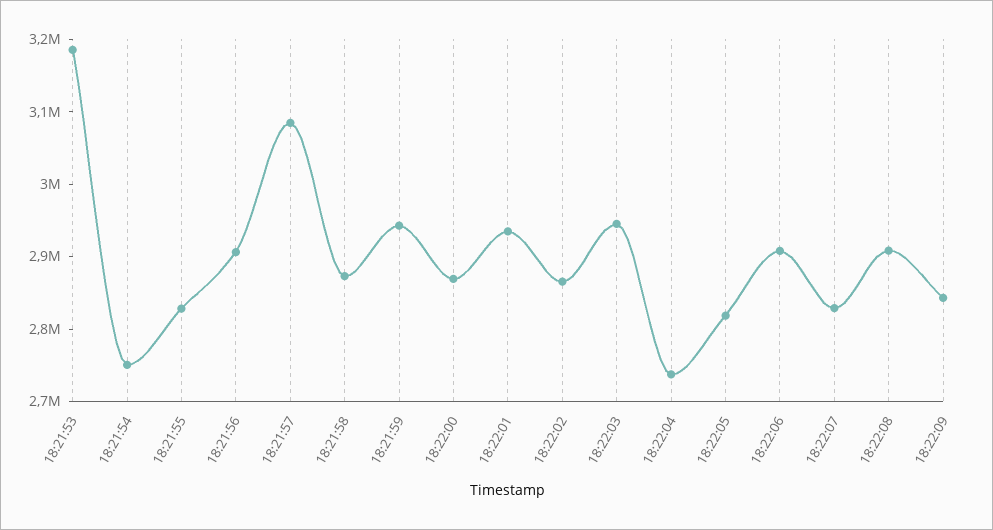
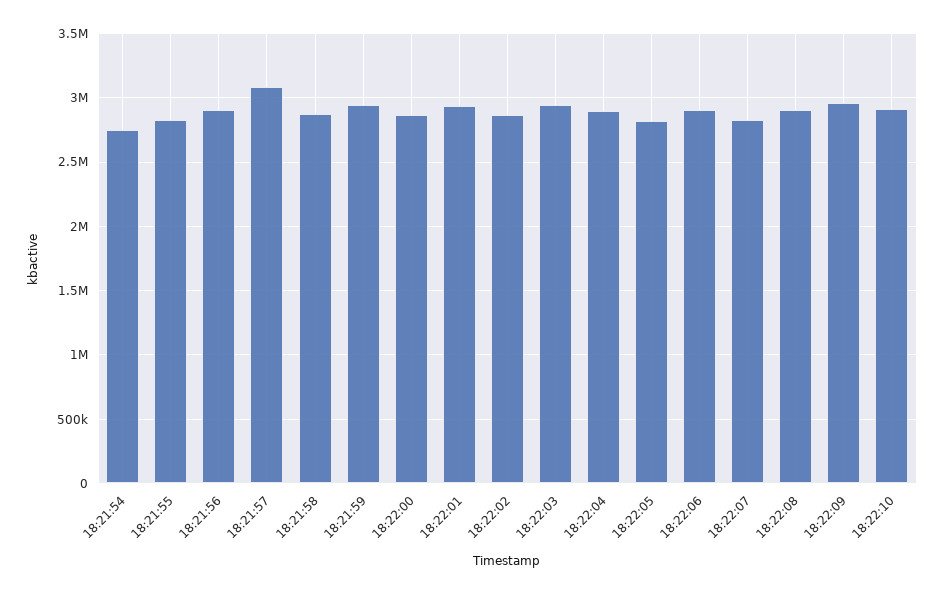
18:21:53: 3180000 -> none
18:22:04: 2740000 -> 2900000
18:22:09: 2840000 -> 2950000
18:22:10: none -> 2900000

